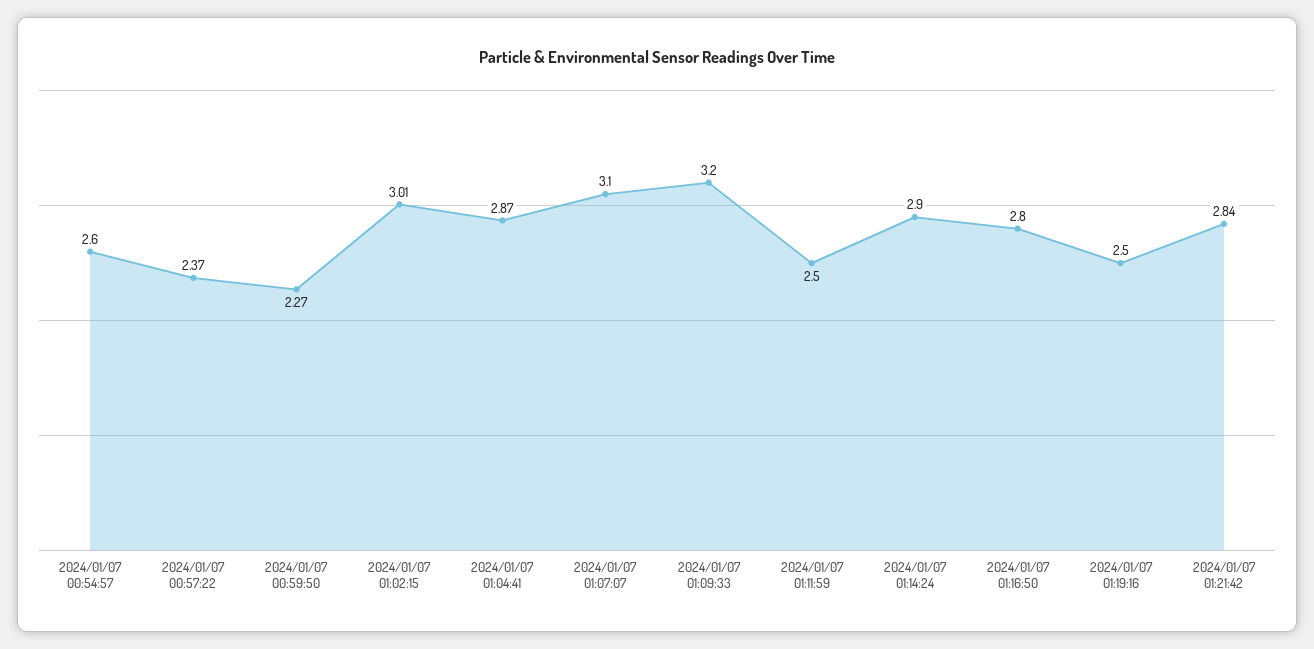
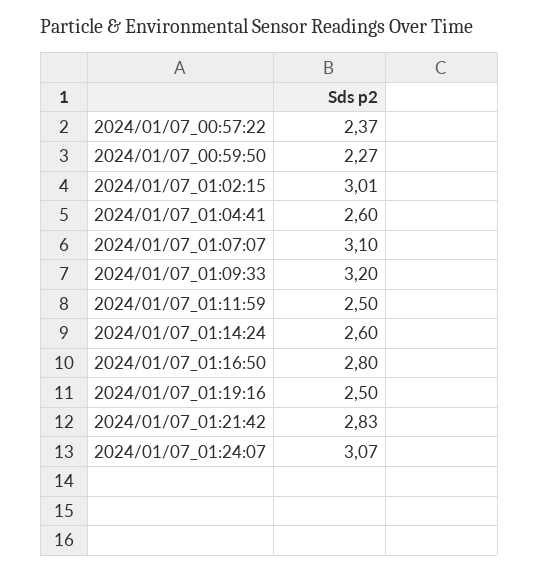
2024/01/07 00:54:57: 2.6 -> none
2024/01/07 01:04:41: 2.87 -> 2.6
2024/01/07 01:14:24: 2.9 -> 2.6
2024/01/07 01:21:42: 2.84 -> 2.83
2024/01/07_01:24:07: none -> 3.07

